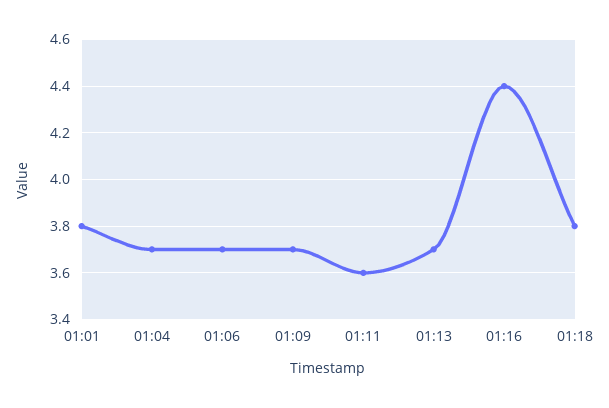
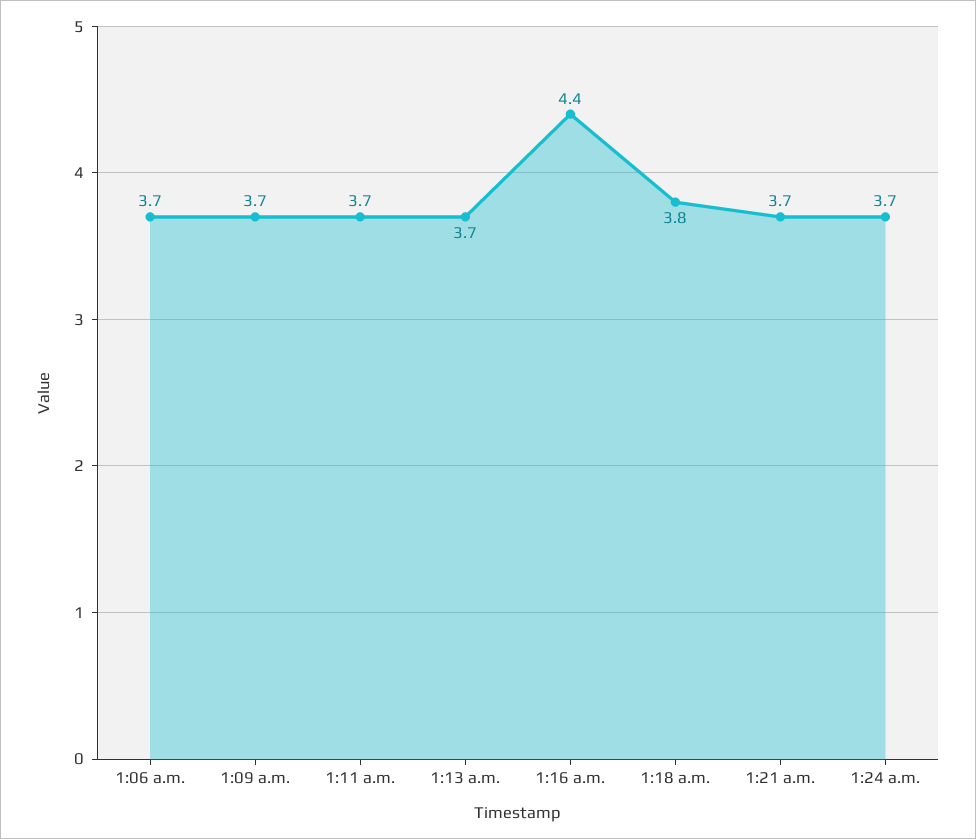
01:01: 3.8 -> none
01:04: 3.7 -> none
01:11: 3.6 -> 3.7
1:21 a.m.: none -> 3.7
1:24 a.m.: none -> 3.7

